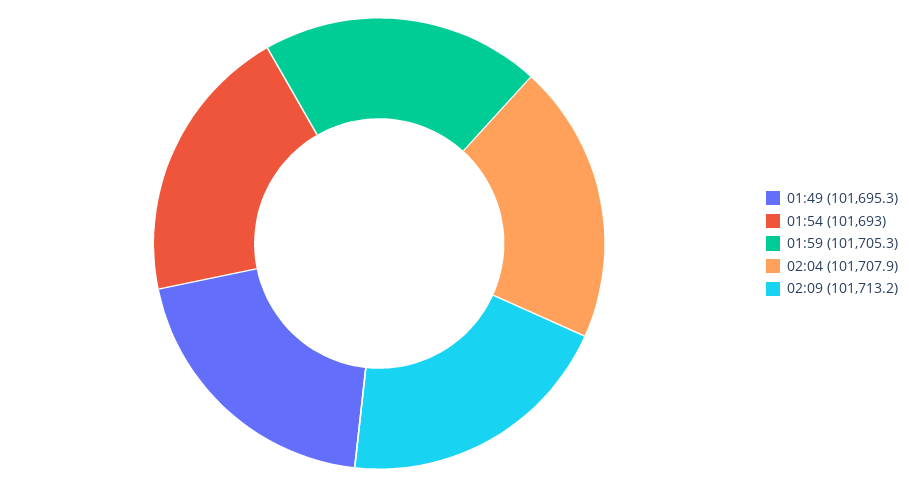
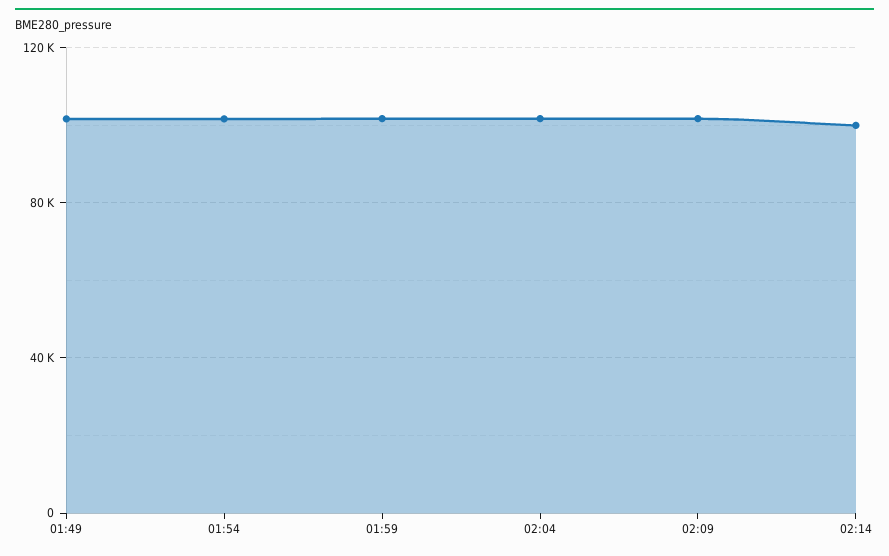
02:14: none -> 100000

